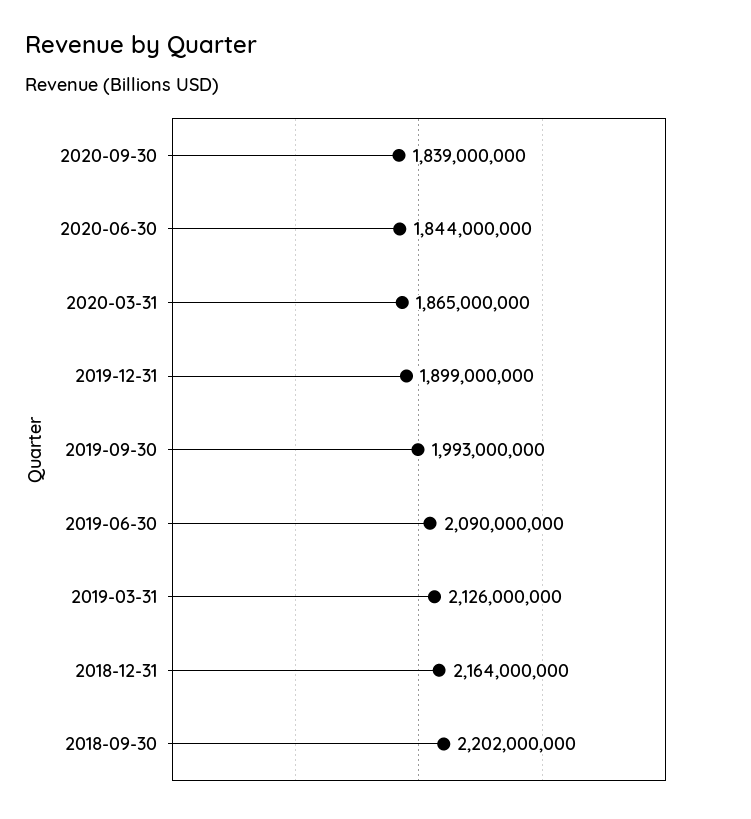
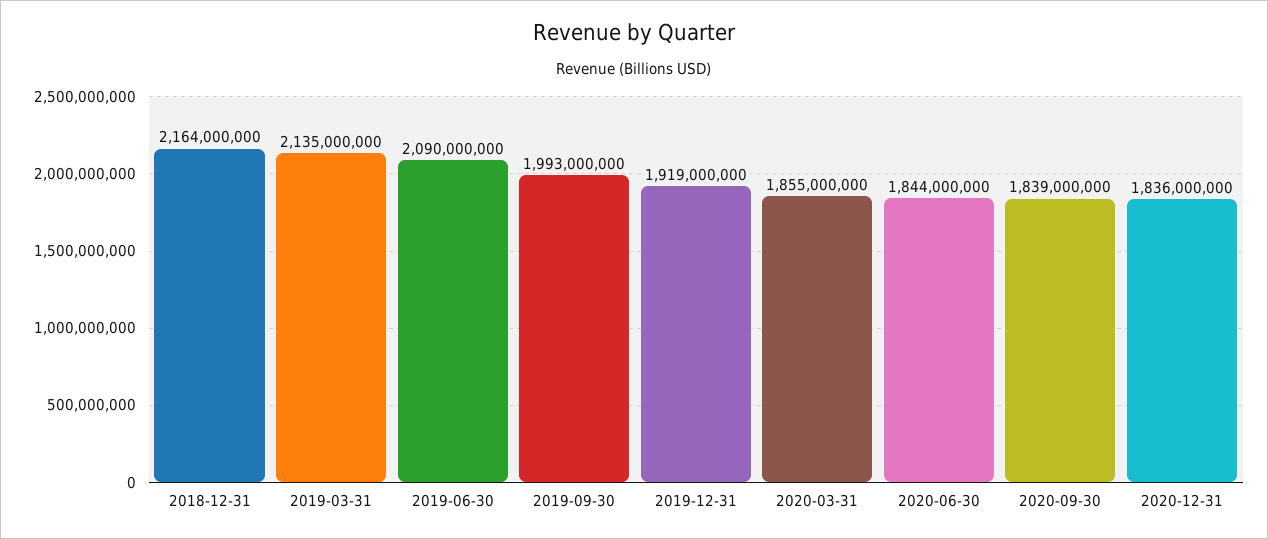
2020-03-31: 1865000000 -> 1855000000
2019-12-31: 1899000000 -> 1919000000
2019-03-31: 2126000000 -> 2135000000
2018-09-30: 2202000000 -> none
2020-12-31: none -> 1836000000

